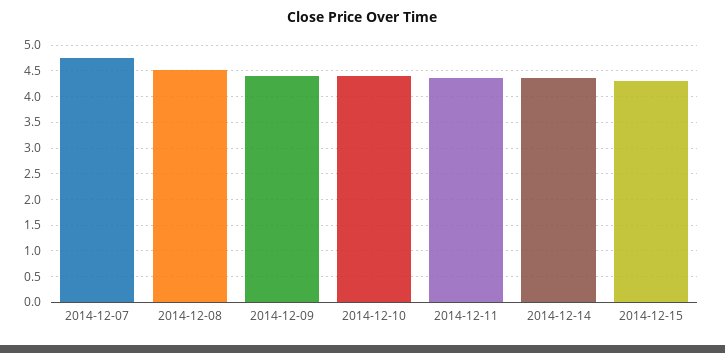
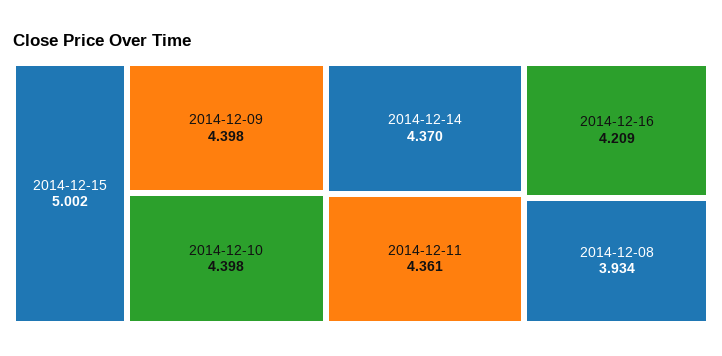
2014-12-07: 4.75 -> none
2014-12-08: 4.5 -> 3.934
2014-12-15: 4.25 -> 5.002
2014-12-16: none -> 4.209

